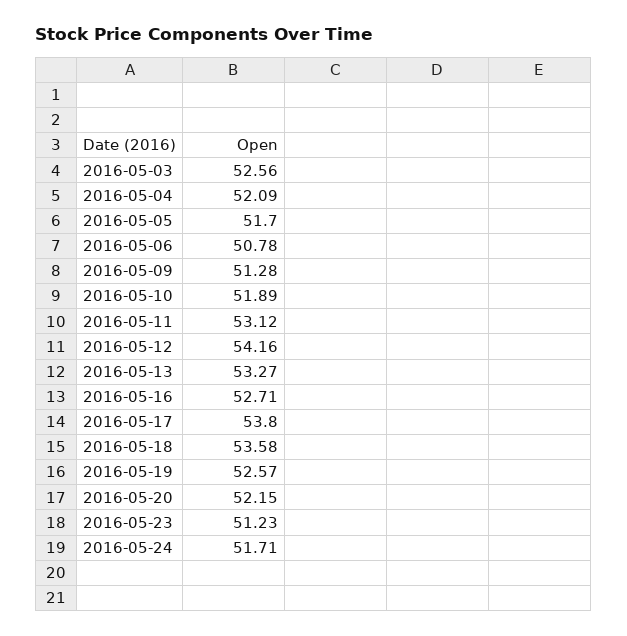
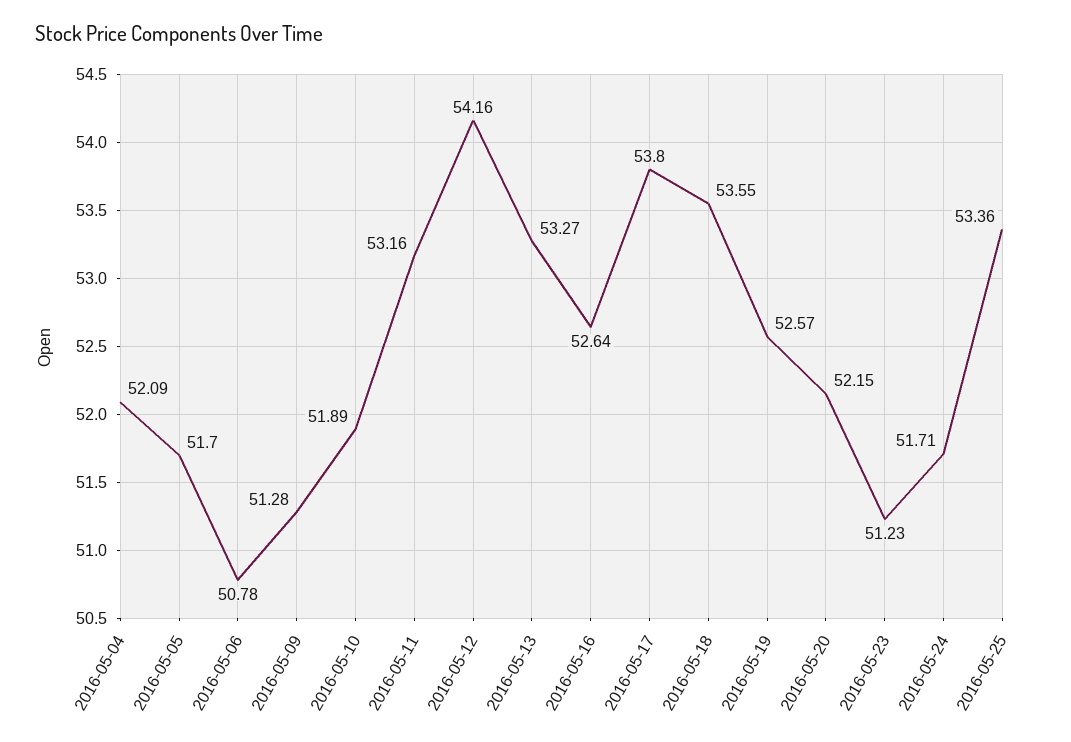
2016-05-03: 52.56 -> none
2016-05-11: 53.12 -> 53.16
2016-05-16: 52.71 -> 52.64
2016-05-18: 53.58 -> 53.55
2016-05-25: none -> 53.36

